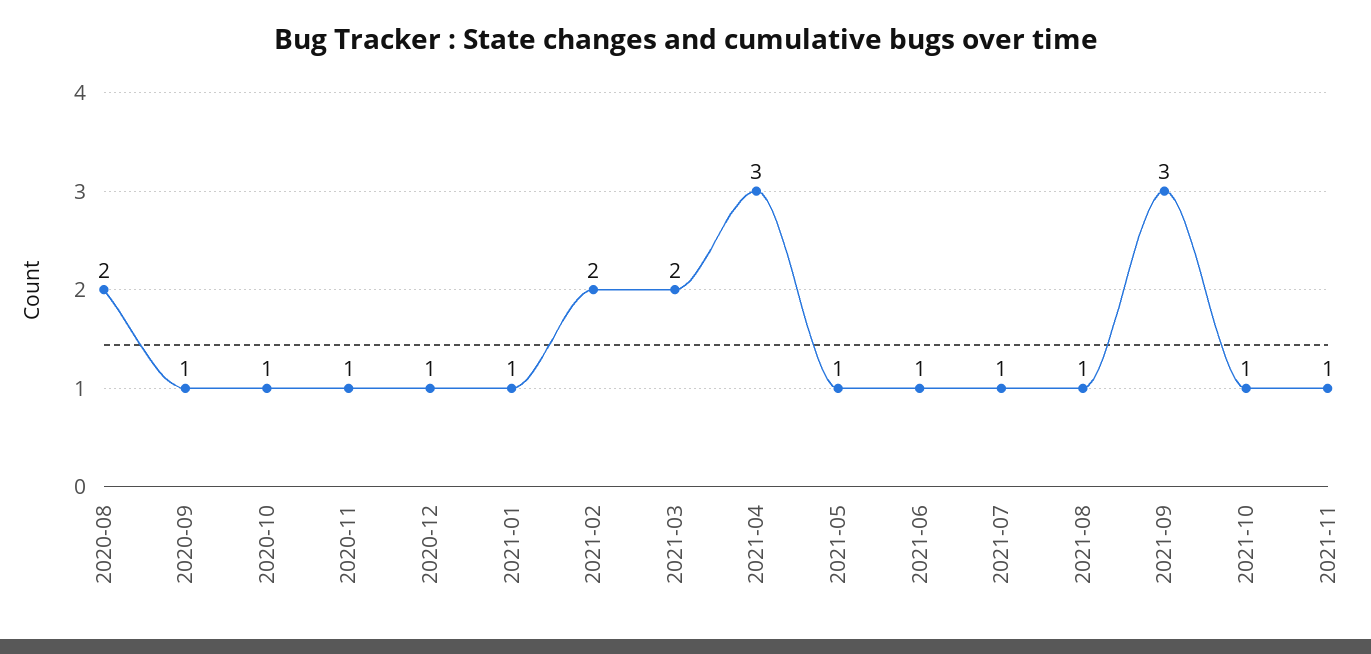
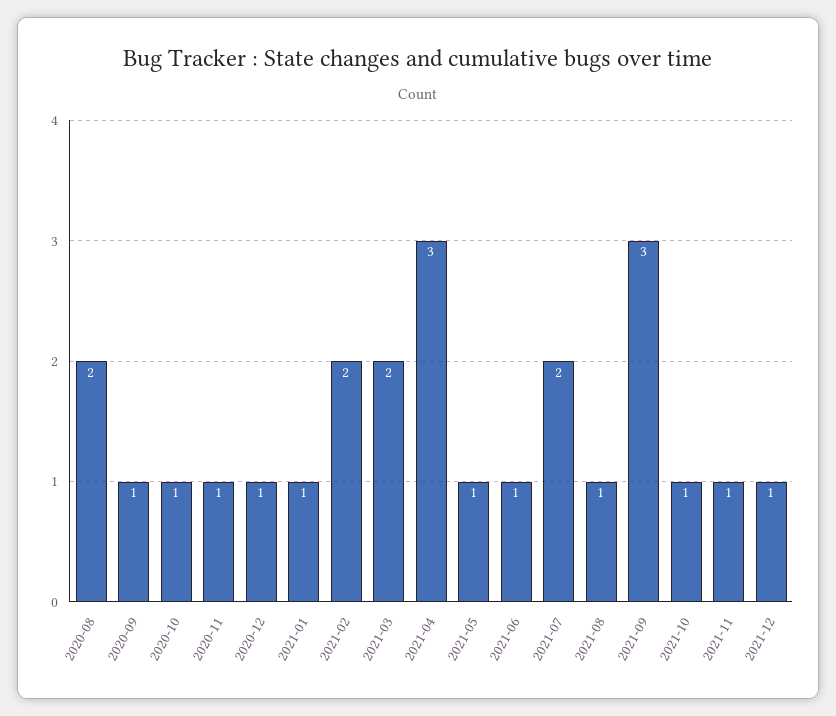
2021-07: 1 -> 2
2021-12: none -> 1

